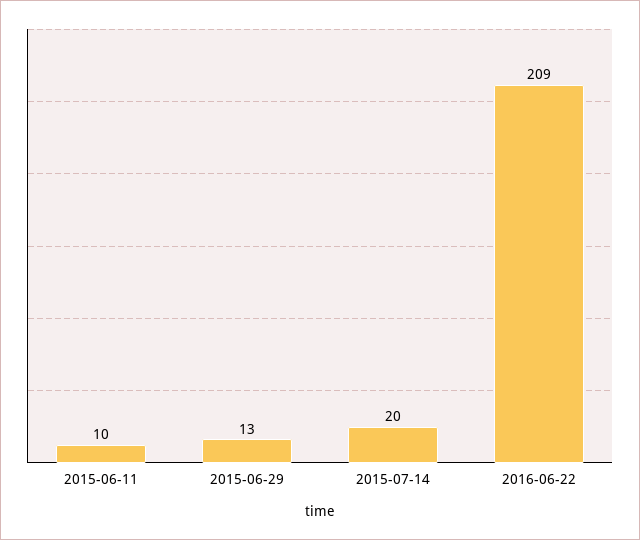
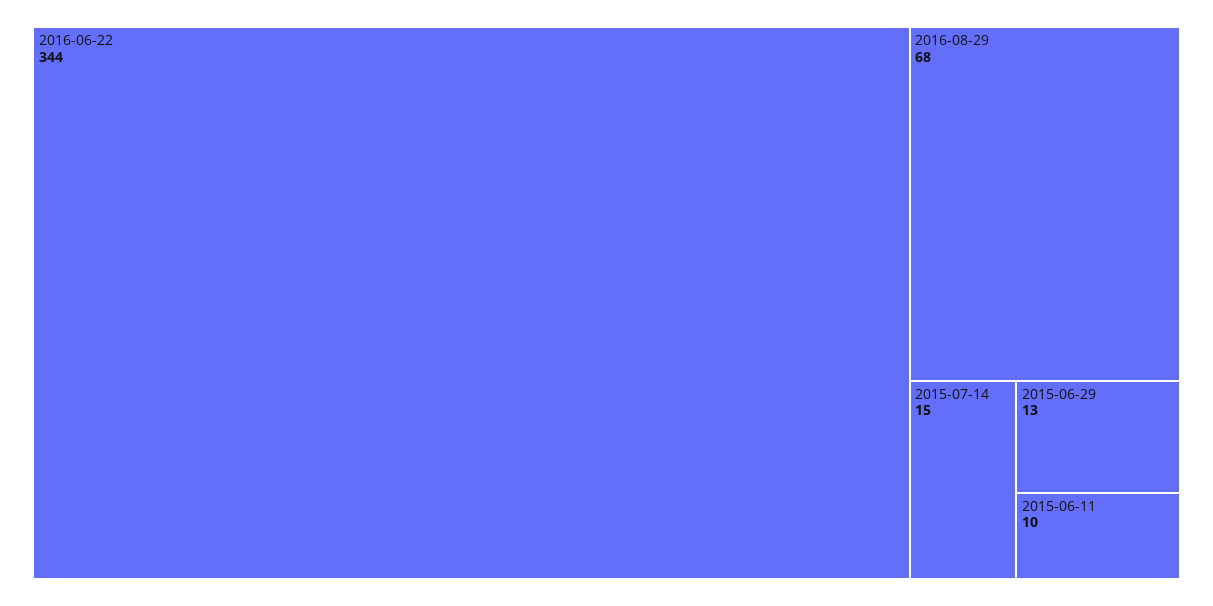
2015-07-14: 20 -> 15
2016-06-22: 209 -> 344
2016-08-29: none -> 68

